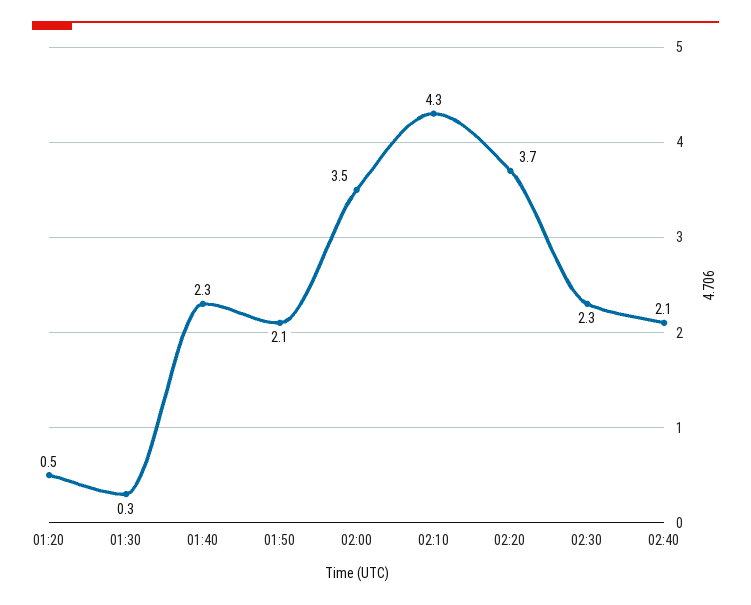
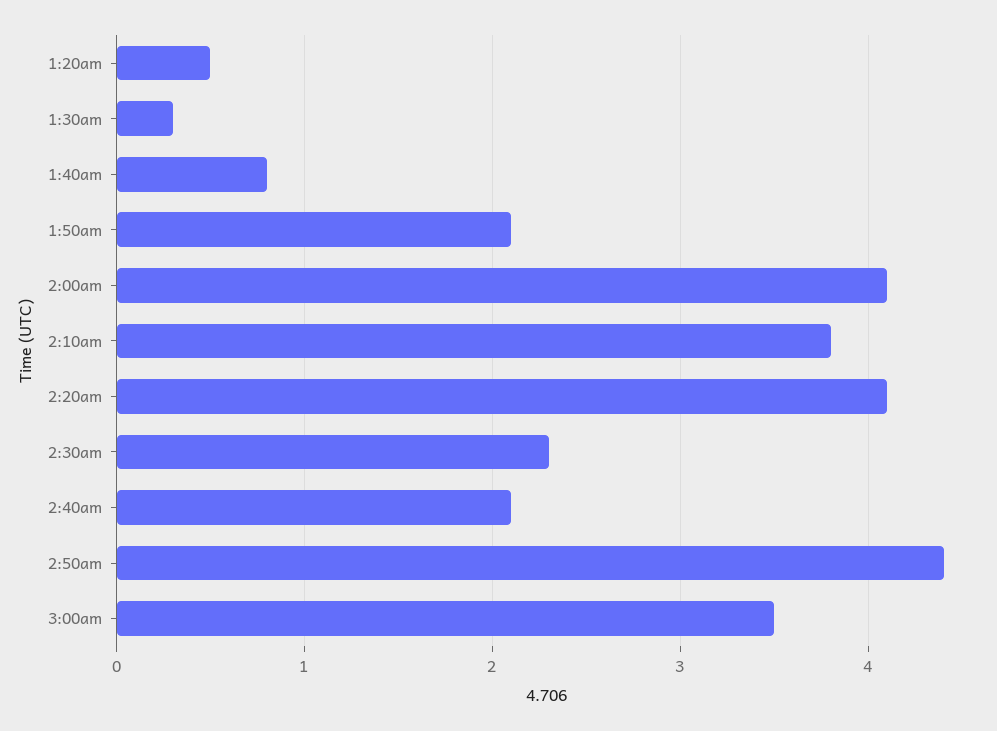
01:40: 2.3 -> 0.8
02:00: 3.5 -> 4.1
02:10: 4.3 -> 3.8
02:20: 3.7 -> 4.1
2:50am: none -> 4.4
3:00am: none -> 3.5

